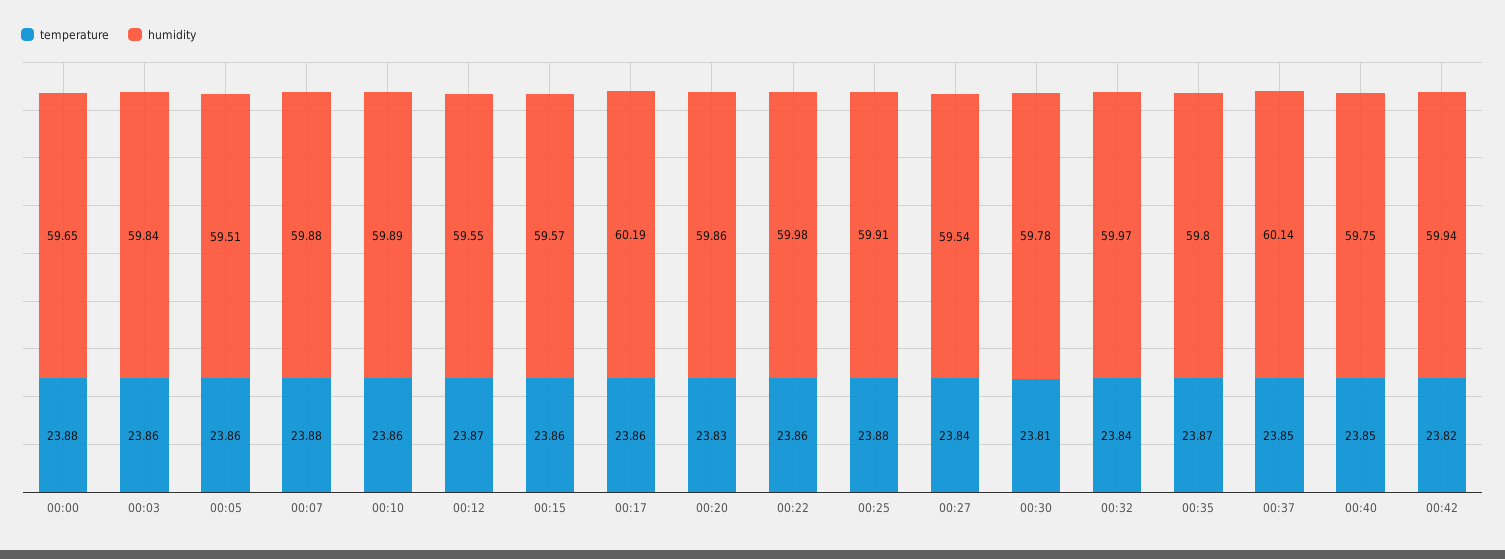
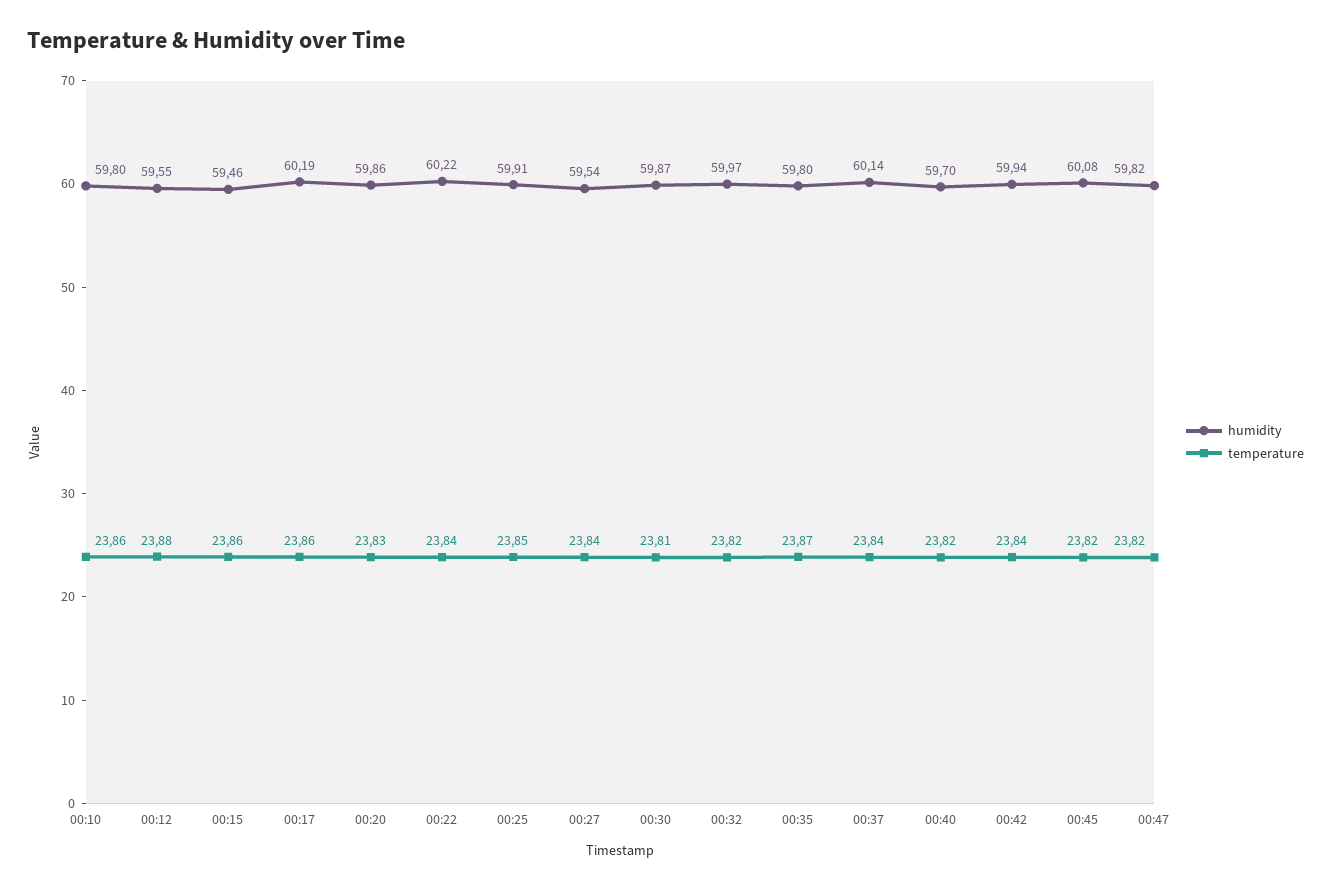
temperature, 00:00: 23.88 -> none
humidity, 00:00: 59.65 -> none
temperature, 00:03: 23.86 -> none
humidity, 00:03: 59.84 -> none
temperature, 00:05: 23.86 -> none
humidity, 00:05: 59.51 -> none
temperature, 00:07: 23.88 -> none
humidity, 00:07: 59.88 -> none
humidity, 00:10: 59.89 -> 59.8
temperature, 00:12: 23.87 -> 23.88
humidity, 00:15: 59.57 -> 59.46
temperature, 00:22: 23.86 -> 23.84
humidity, 00:22: 59.98 -> 60.22
temperature, 00:25: 23.88 -> 23.85
humidity, 00:30: 59.78 -> 59.87
temperature, 00:32: 23.84 -> 23.82
temperature, 00:37: 23.85 -> 23.84
temperature, 00:40: 23.85 -> 23.82
humidity, 00:40: 59.75 -> 59.7
temperature, 00:42: 23.82 -> 23.84
humidity, 00:45: none -> 60.08
temperature, 00:45: none -> 23.82
humidity, 00:47: none -> 59.82
temperature, 00:47: none -> 23.82

